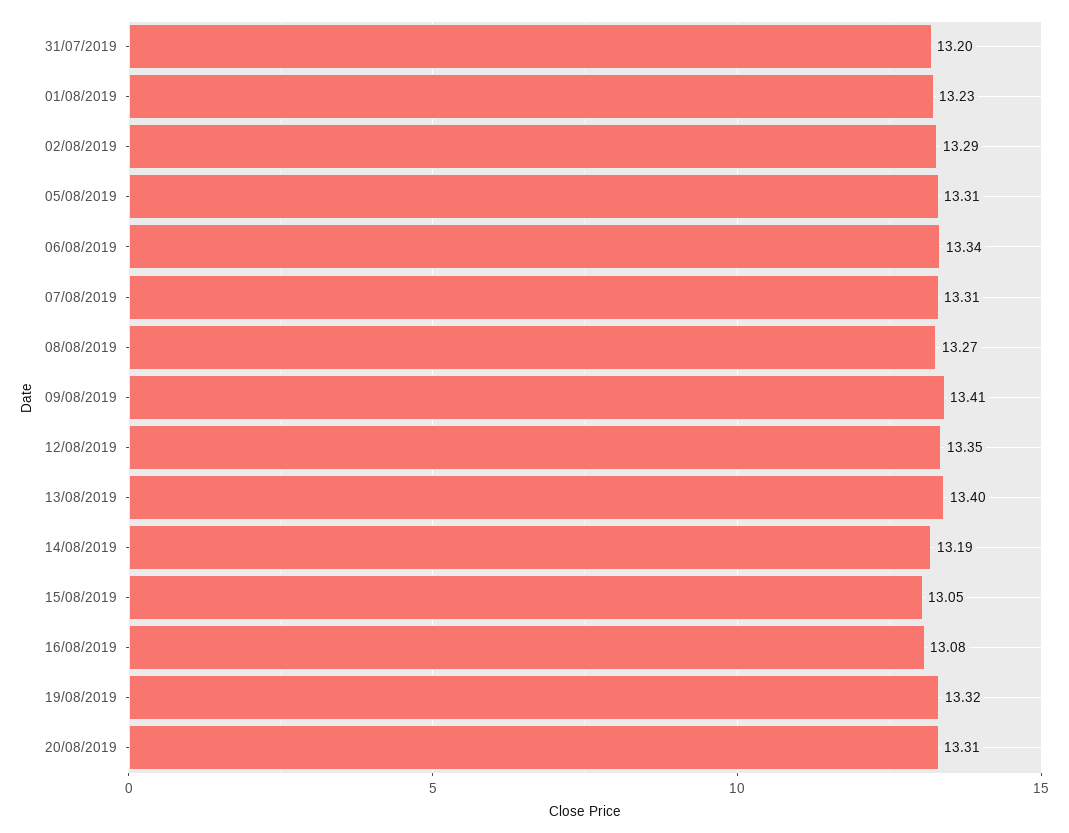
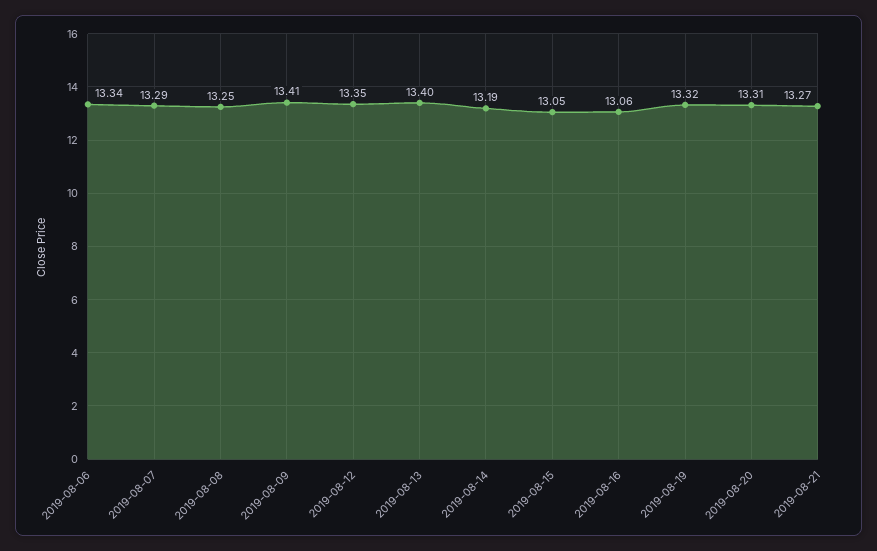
31/07/2019: 13.2 -> none
01/08/2019: 13.23 -> none
02/08/2019: 13.29 -> none
05/08/2019: 13.31 -> none
07/08/2019: 13.31 -> 13.29
08/08/2019: 13.27 -> 13.25
16/08/2019: 13.08 -> 13.06
2019-08-21: none -> 13.27

